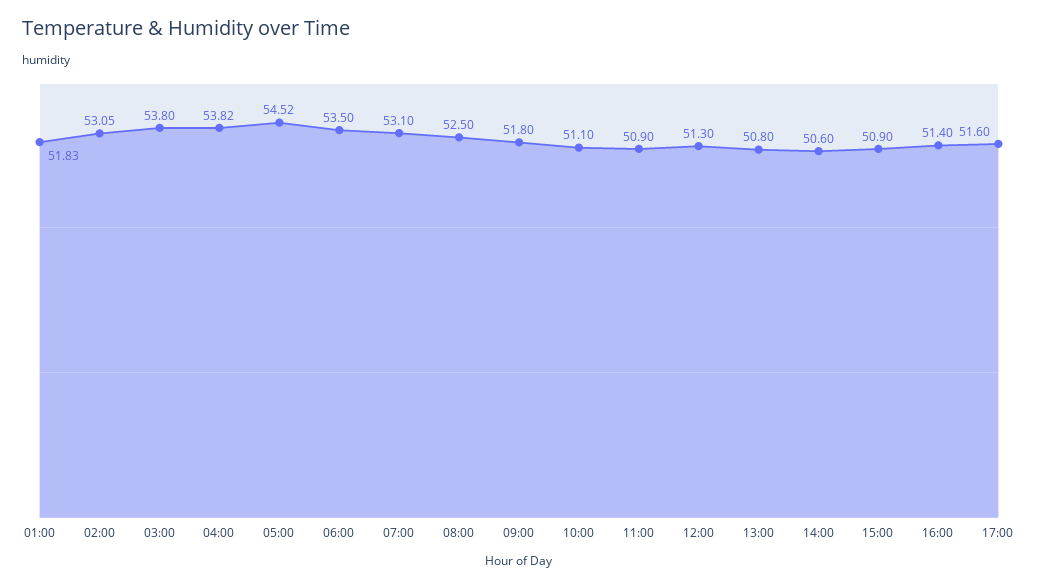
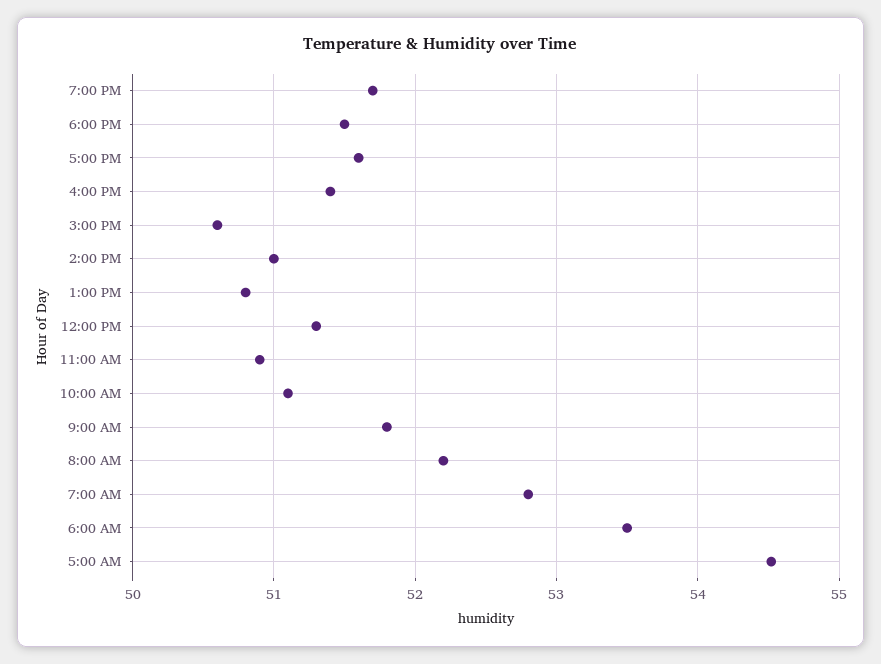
01:00: 51.83 -> none
02:00: 53.05 -> none
03:00: 53.8 -> none
04:00: 53.82 -> none
07:00: 53.1 -> 52.8
08:00: 52.5 -> 52.2
14:00: 50.6 -> 51
15:00: 50.9 -> 50.6
7:00 PM: none -> 51.7
6:00 PM: none -> 51.5

